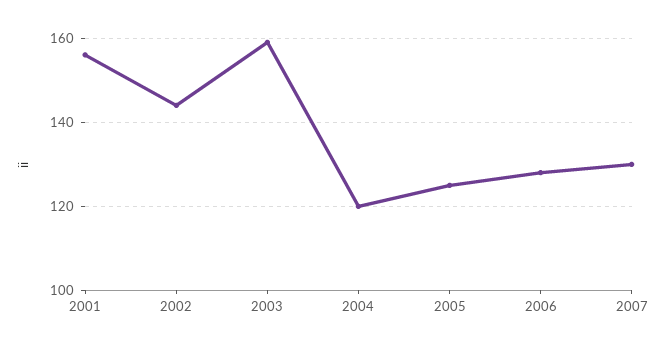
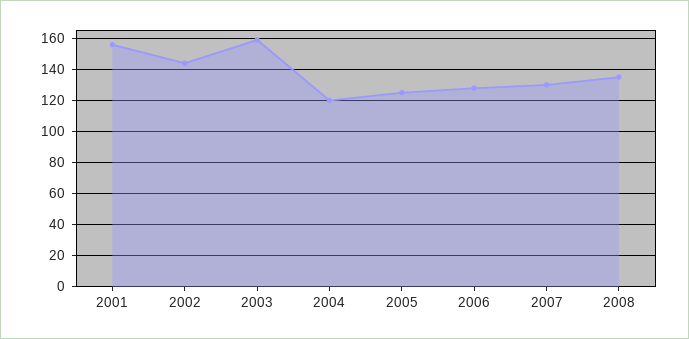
2008: none -> 135

